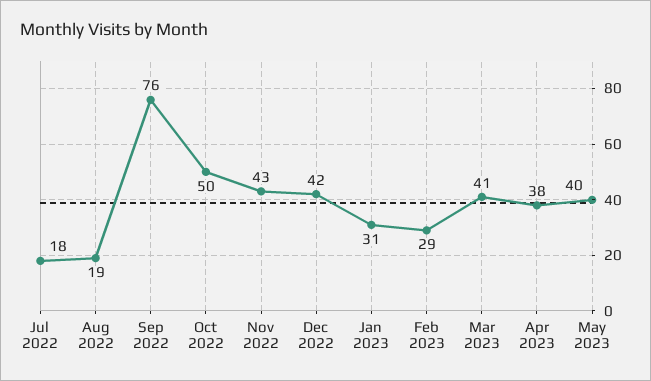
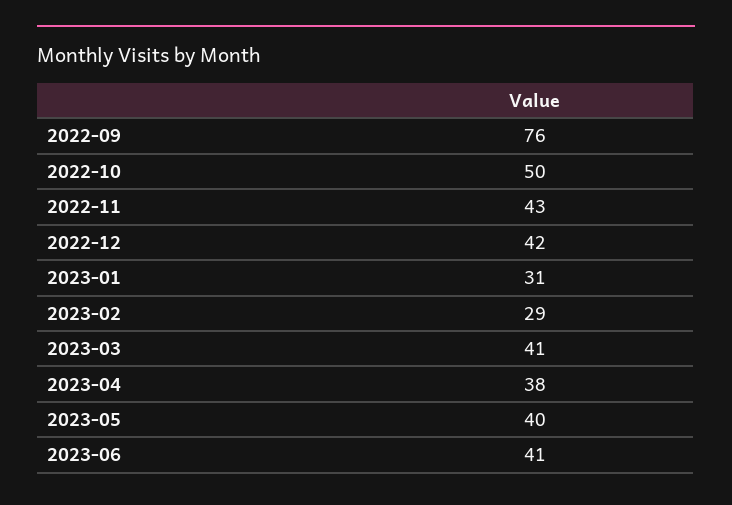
Jul 2022: 18 -> none
Aug 2022: 19 -> none
2023-06: none -> 41

